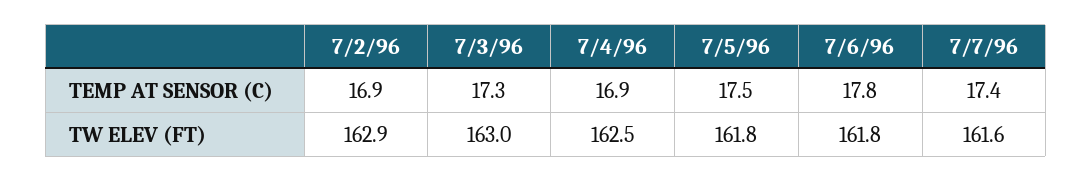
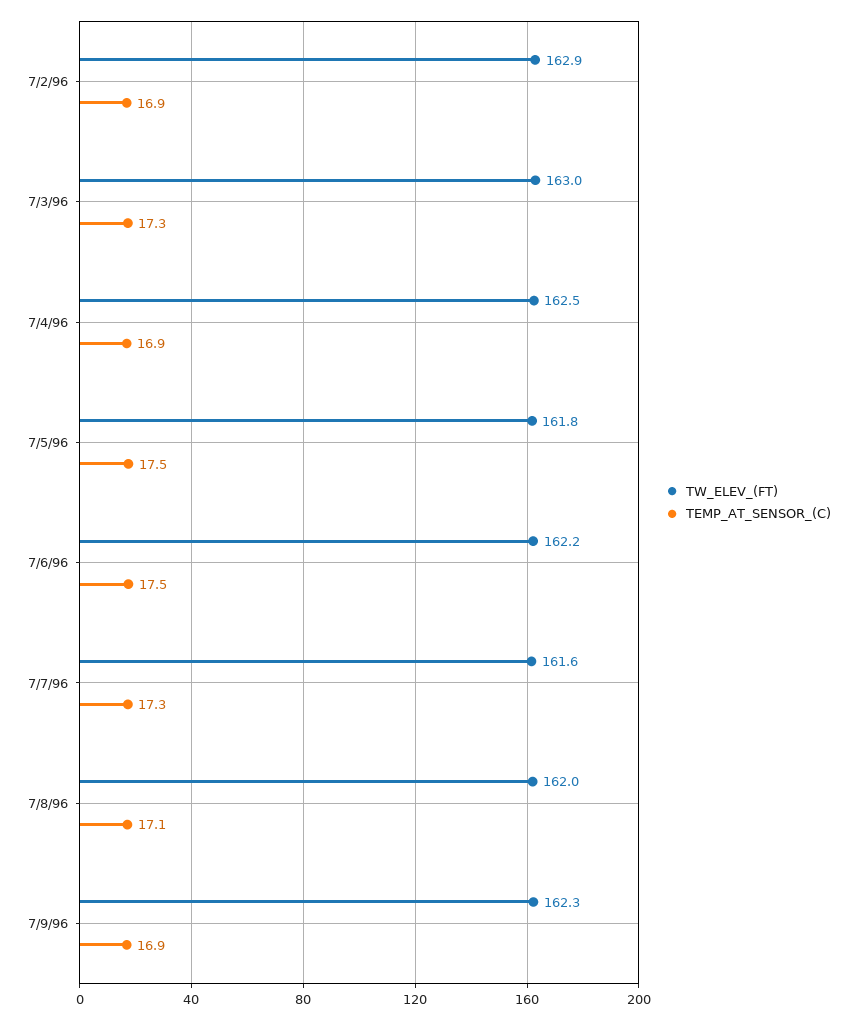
TEMP AT SENSOR (C), 7/6/96: 17.8 -> 17.5
TEMP AT SENSOR (C), 7/7/96: 17.4 -> 17.3
TW ELEV (FT), 7/6/96: 161.8 -> 162.2
TW ELEV (FT), 7/8/96: none -> 162
TEMP AT SENSOR (C), 7/8/96: none -> 17.1
TW ELEV (FT), 7/9/96: none -> 162.3
TEMP AT SENSOR (C), 7/9/96: none -> 16.9

